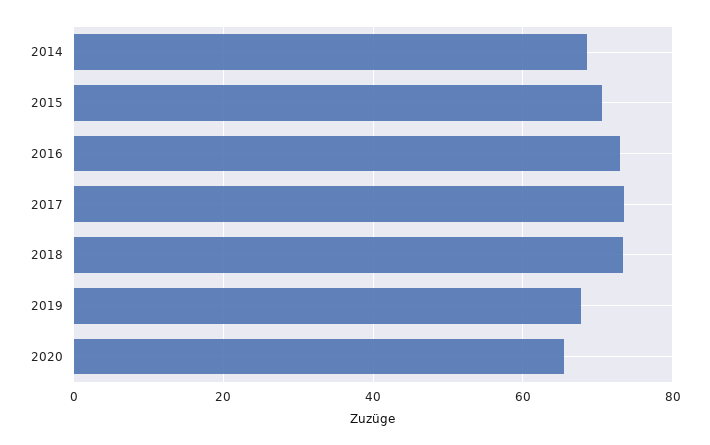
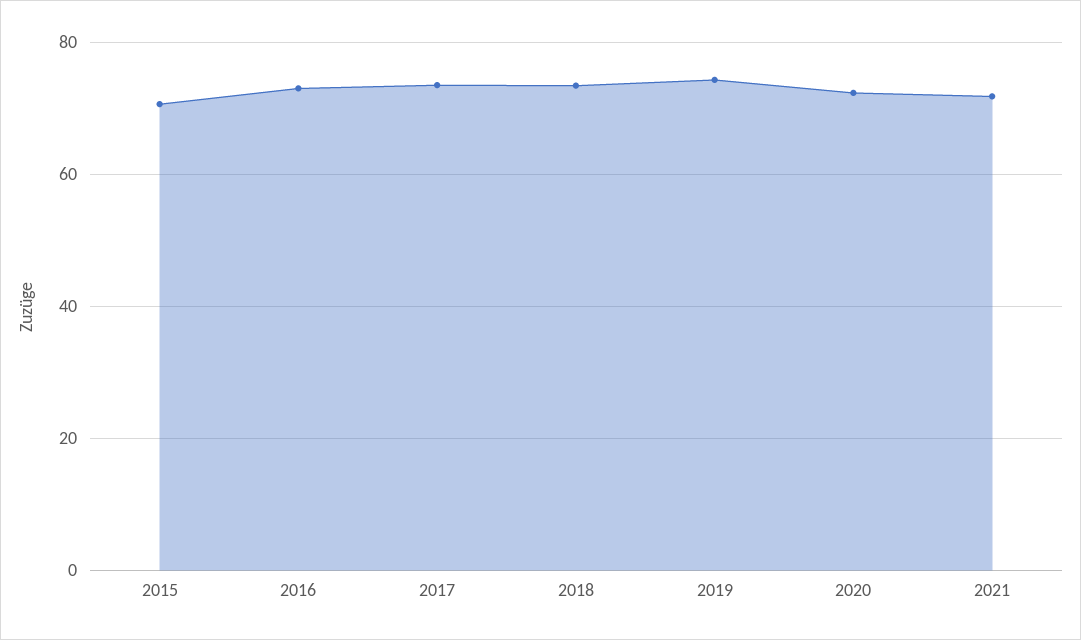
2014: 68 -> none
2019: 68 -> 74
2020: 66 -> 72
2021: none -> 72

